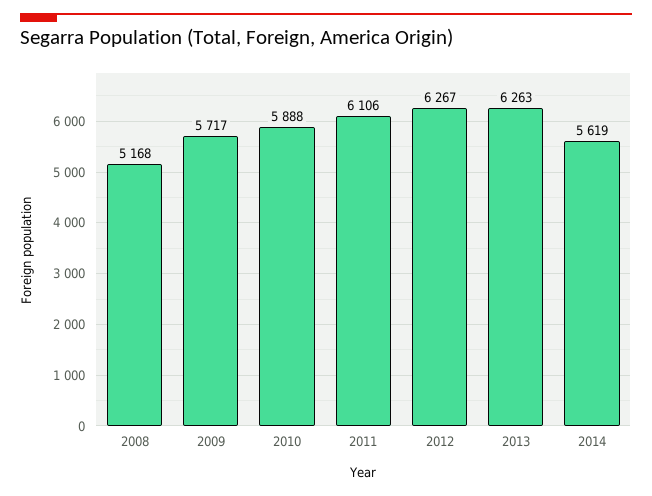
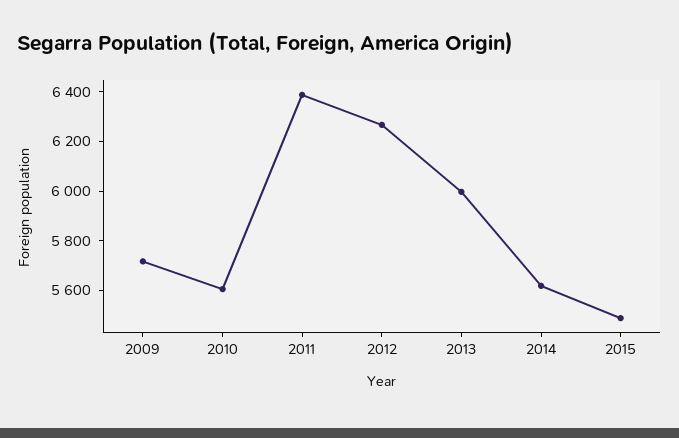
2008: 5168 -> none
2010: 5888 -> 5600
2011: 6106 -> 6400
2013: 6263 -> 6000
2015: none -> 5500

